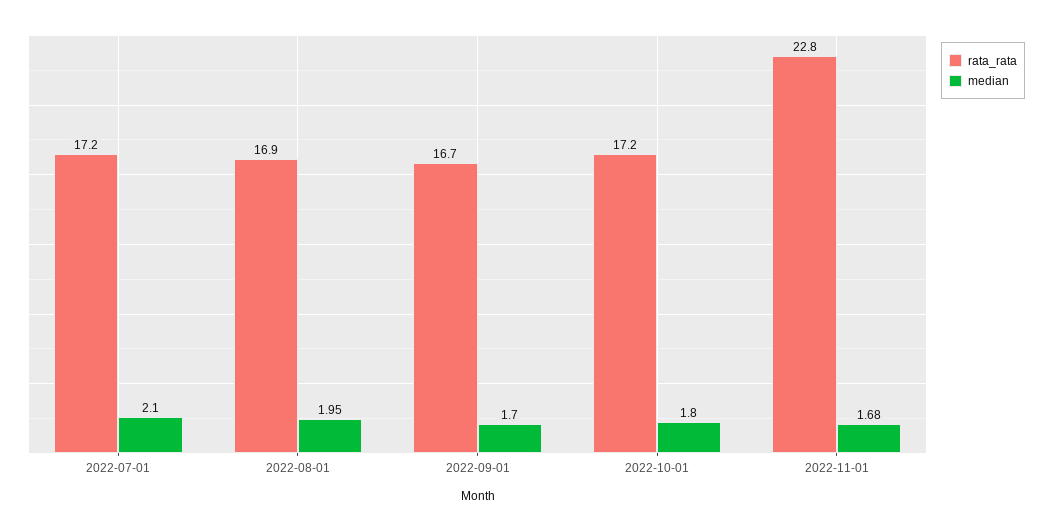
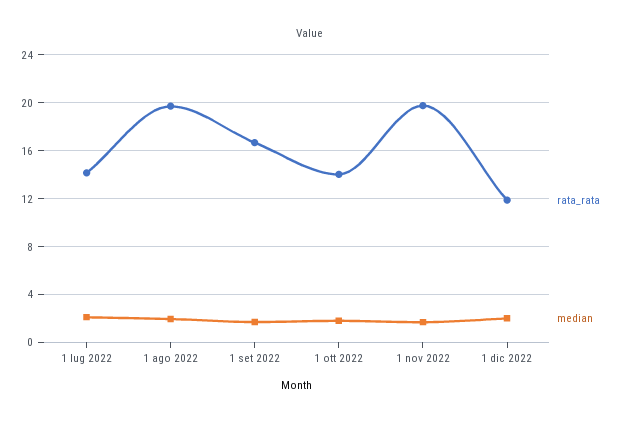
rata_rata, 2022-07-01: 17.2 -> 14
rata_rata, 2022-08-01: 16.9 -> 20
rata_rata, 2022-10-01: 17.2 -> 14
rata_rata, 2022-11-01: 22.8 -> 20
rata_rata, 1 dic 2022: none -> 12
median, 1 dic 2022: none -> 2

